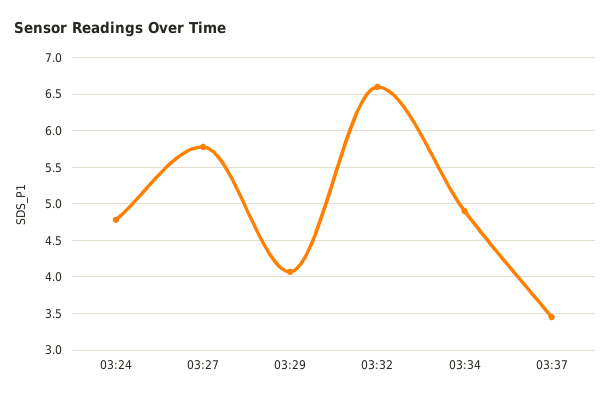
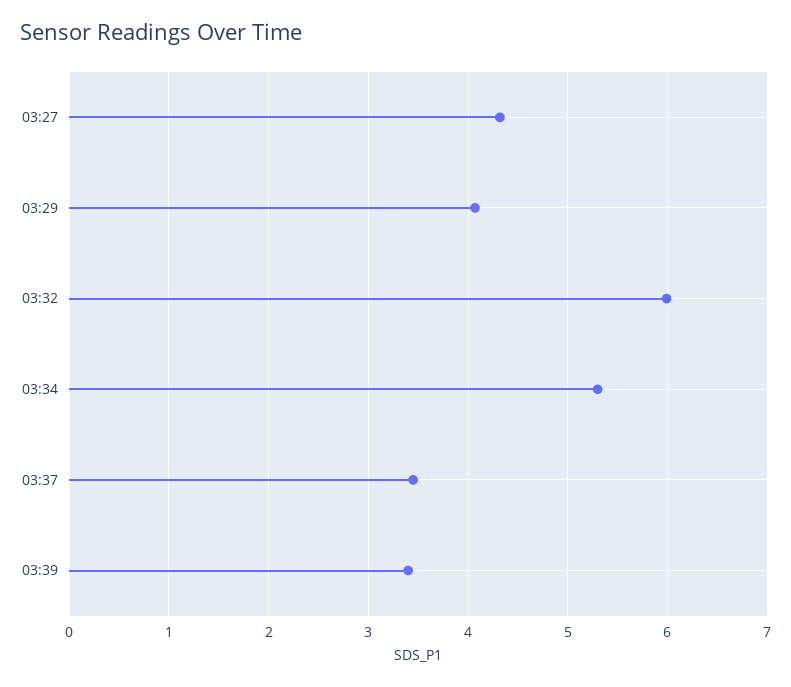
03:24: 4.8 -> none
03:27: 5.8 -> 4.3
03:32: 6.6 -> 6
03:34: 4.9 -> 5.3
03:39: none -> 3.4

